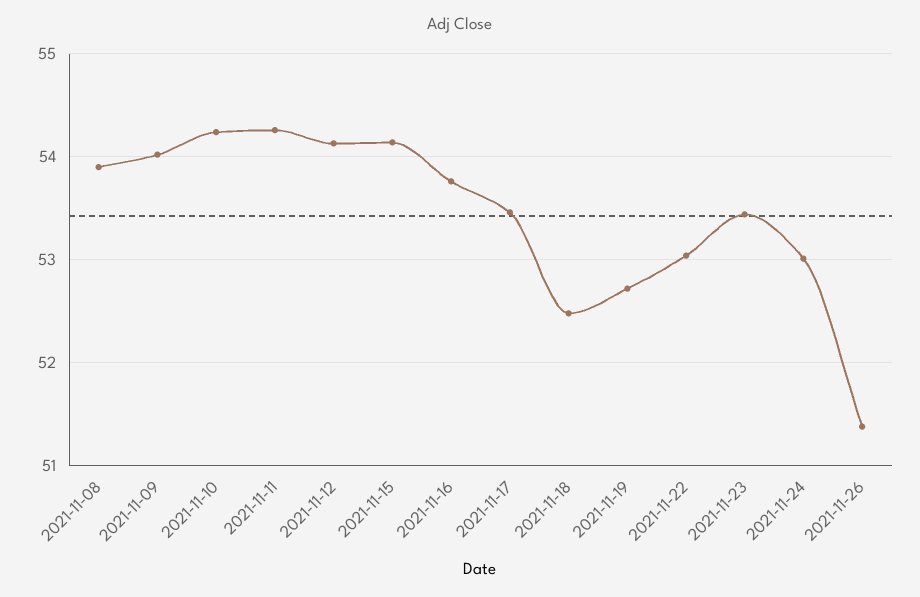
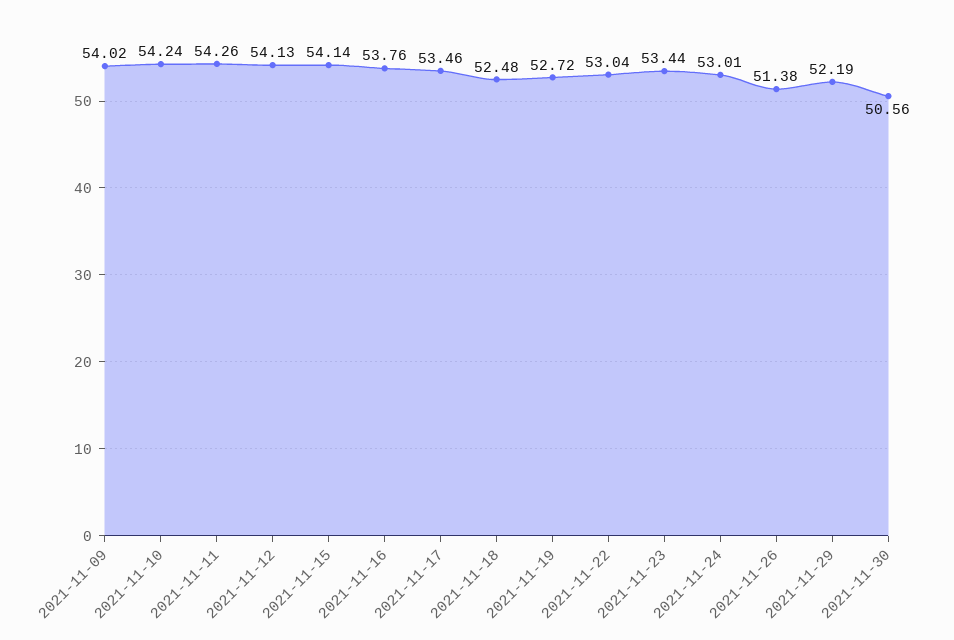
2021-11-08: 53.9 -> none
2021-11-29: none -> 52.19
2021-11-30: none -> 50.56

